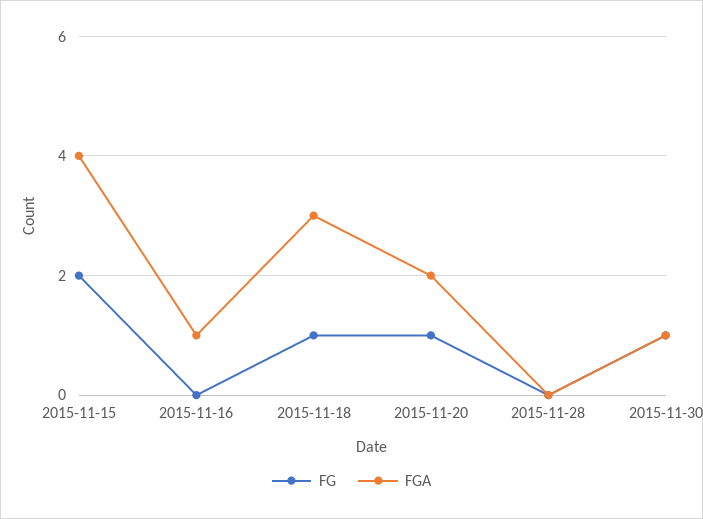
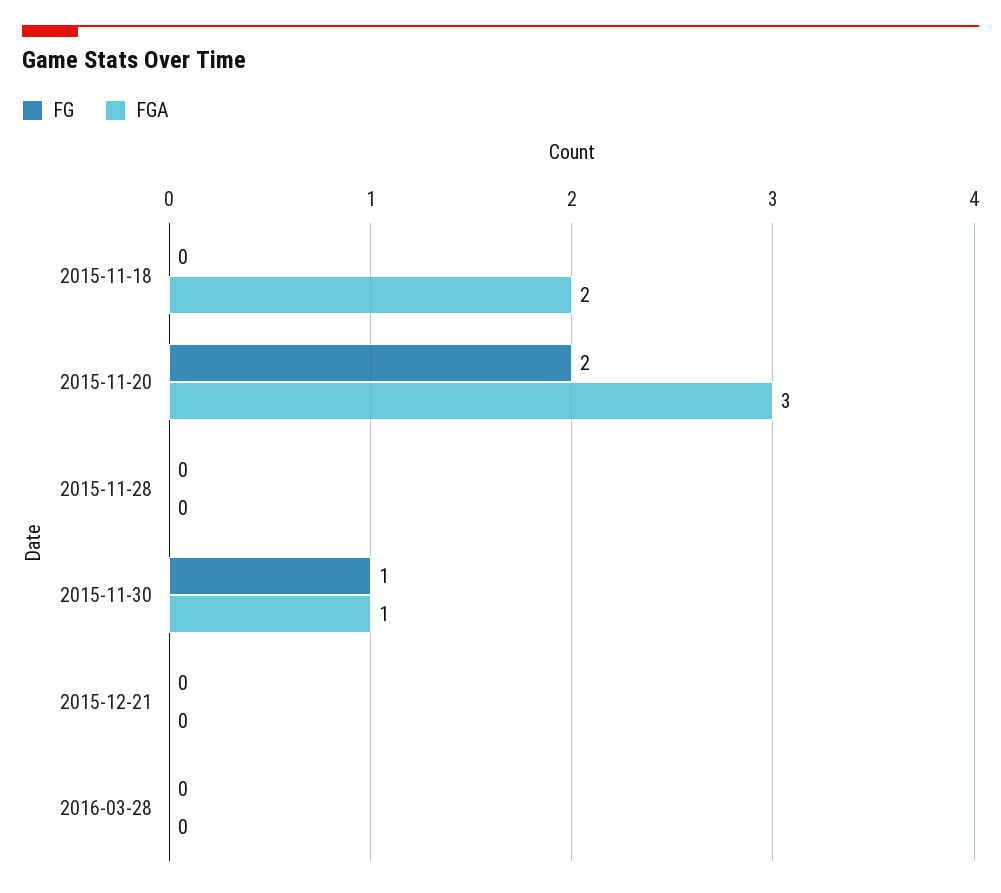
FG, 2015-11-15: 2 -> none
FGA, 2015-11-15: 4 -> none
FG, 2015-11-16: 0 -> none
FGA, 2015-11-16: 1 -> none
FG, 2015-11-18: 1 -> 0
FGA, 2015-11-18: 3 -> 2
FG, 2015-11-20: 1 -> 2
FGA, 2015-11-20: 2 -> 3
FG, 2015-12-21: none -> 0
FGA, 2015-12-21: none -> 0
FG, 2016-03-28: none -> 0
FGA, 2016-03-28: none -> 0

